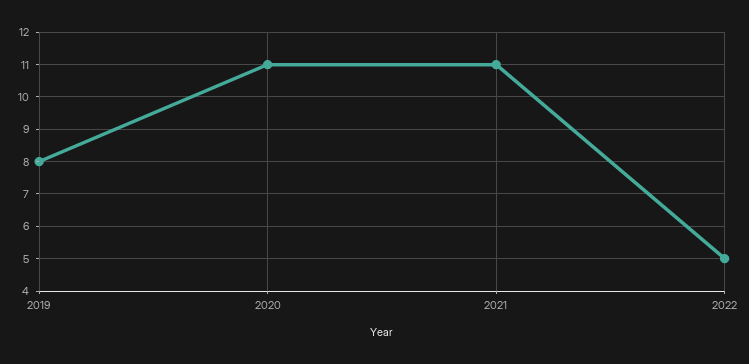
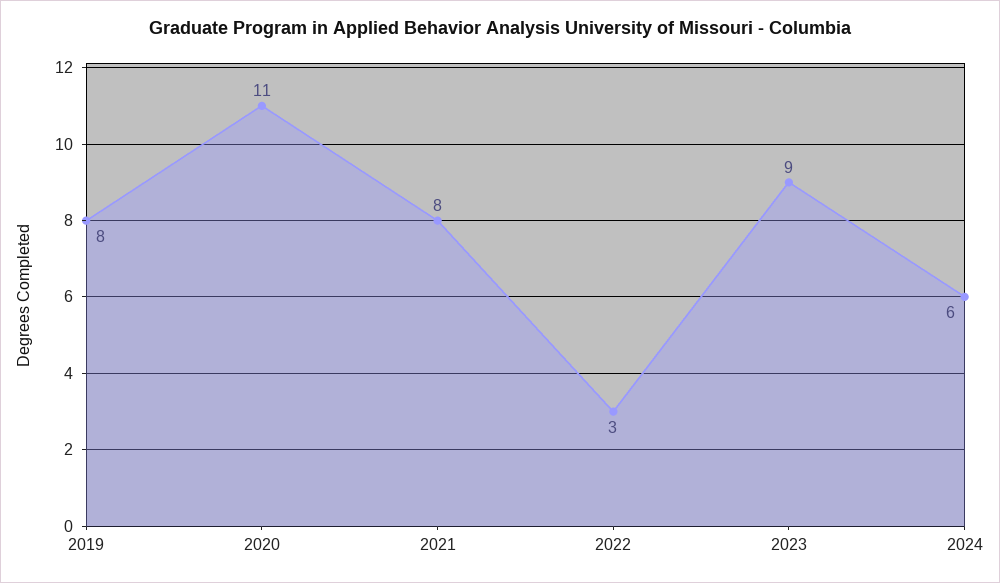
2021: 11 -> 8
2022: 5 -> 3
2023: none -> 9
2024: none -> 6

